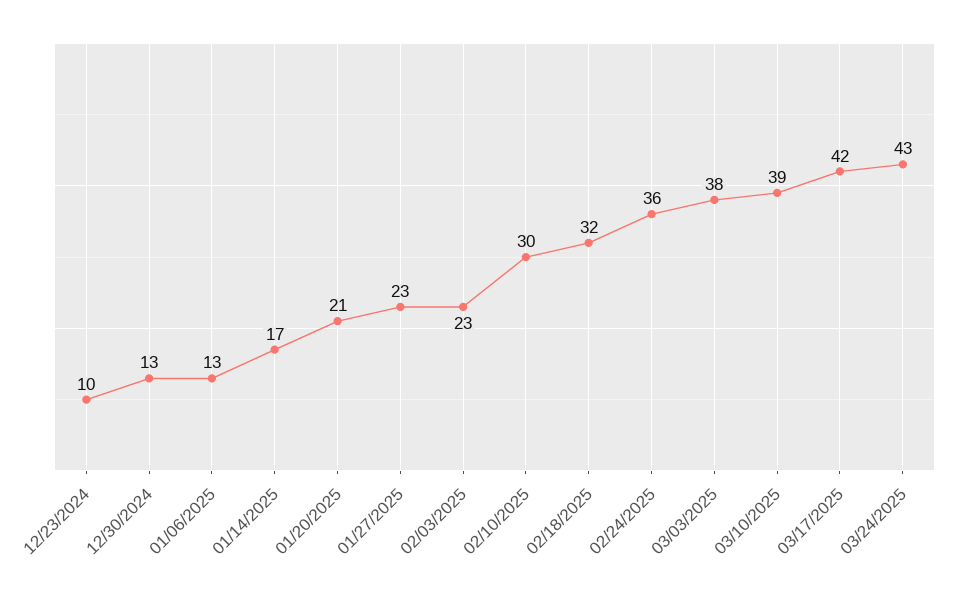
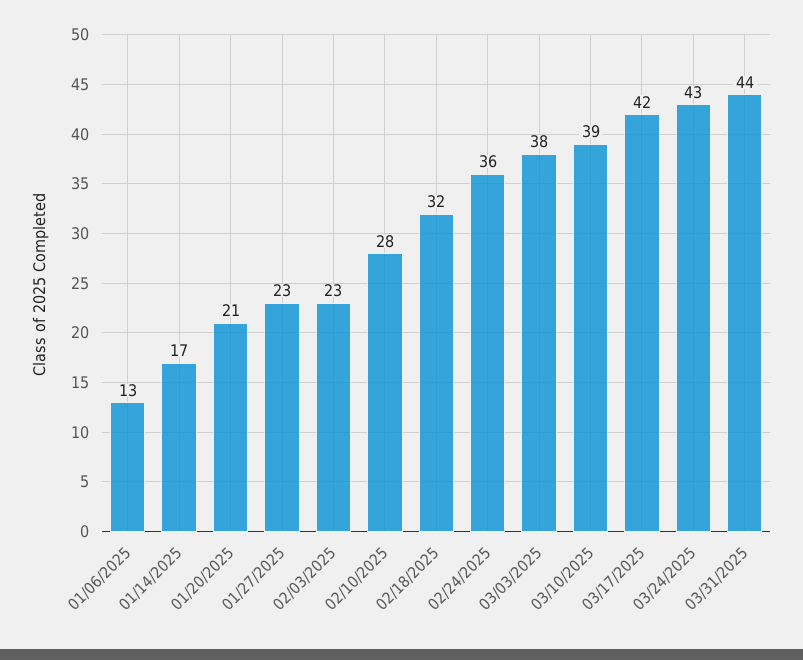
12/23/2024: 10 -> none
12/30/2024: 13 -> none
02/10/2025: 30 -> 28
03/31/2025: none -> 44

